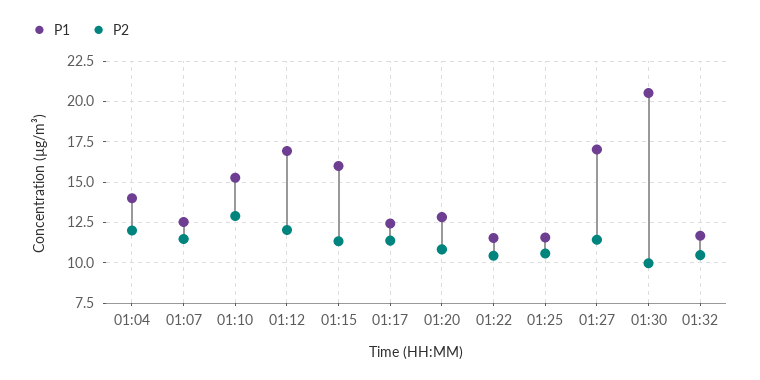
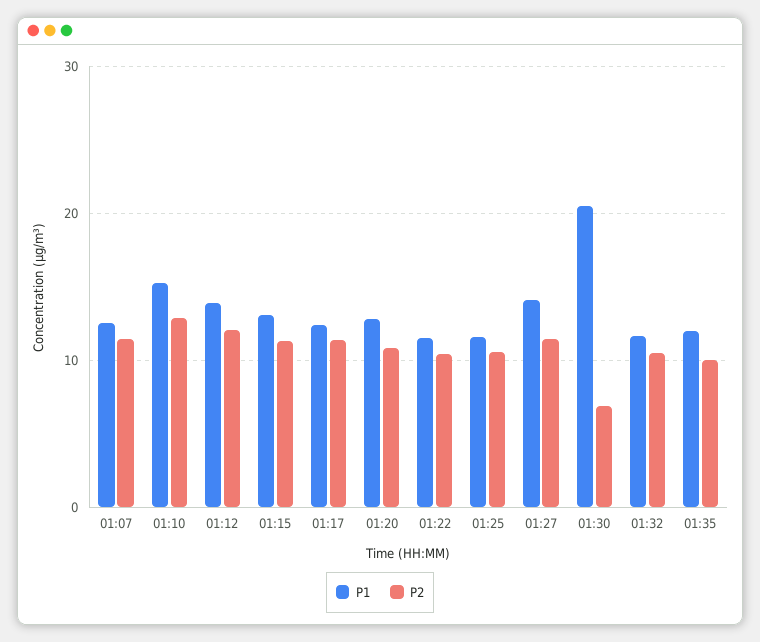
P1, 01:04: 14 -> none
P2, 01:04: 12 -> none
P1, 01:12: 17 -> 14
P1, 01:15: 16 -> 13
P1, 01:27: 17 -> 14
P2, 01:30: 10 -> 7
P1, 01:35: none -> 12
P2, 01:35: none -> 10

